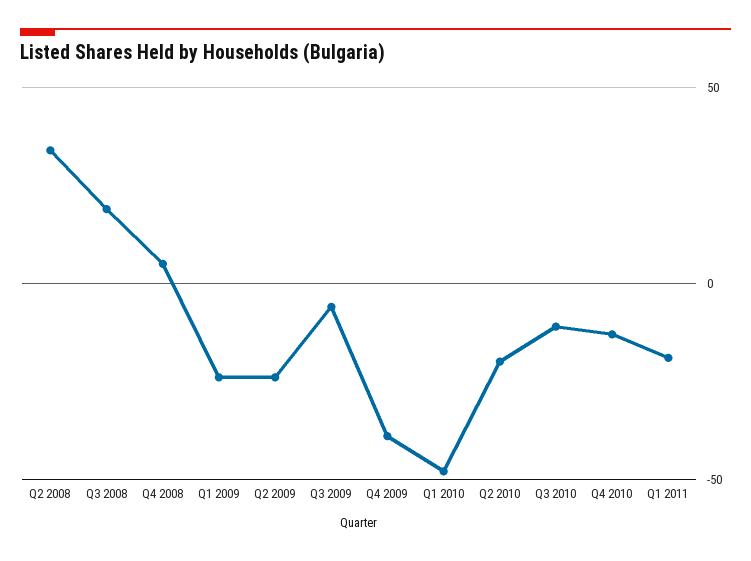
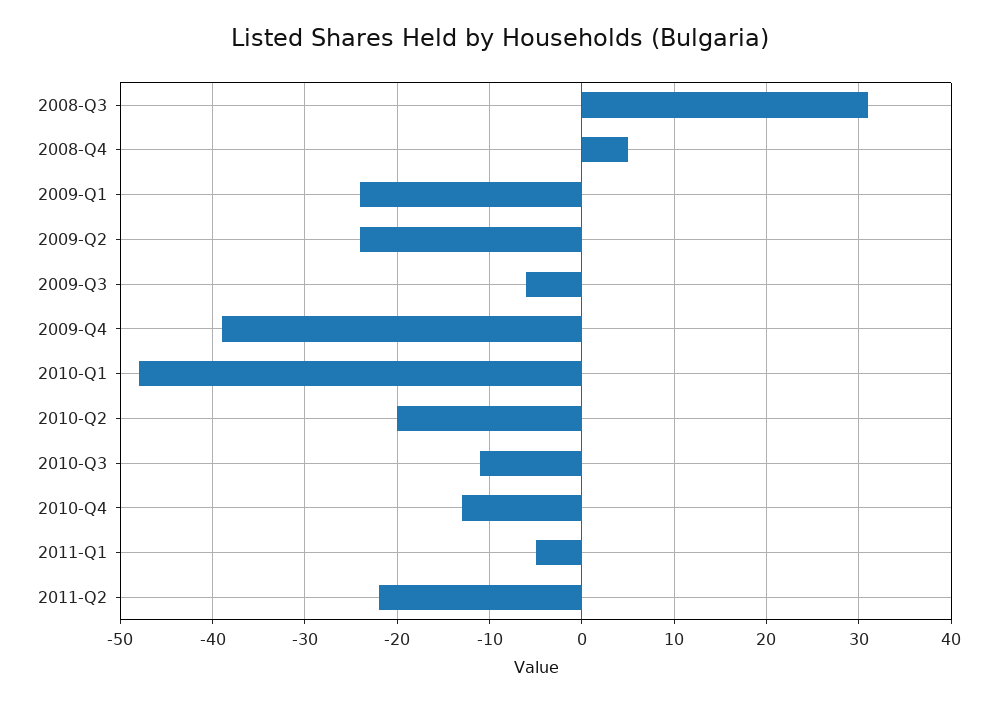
Q2 2008: 35 -> none
Q3 2008: 20 -> 31
Q1 2011: -20 -> -5
2011-Q2: none -> -22

